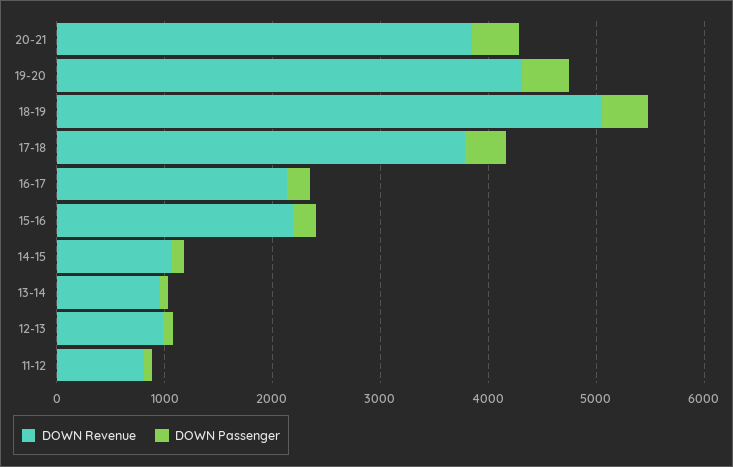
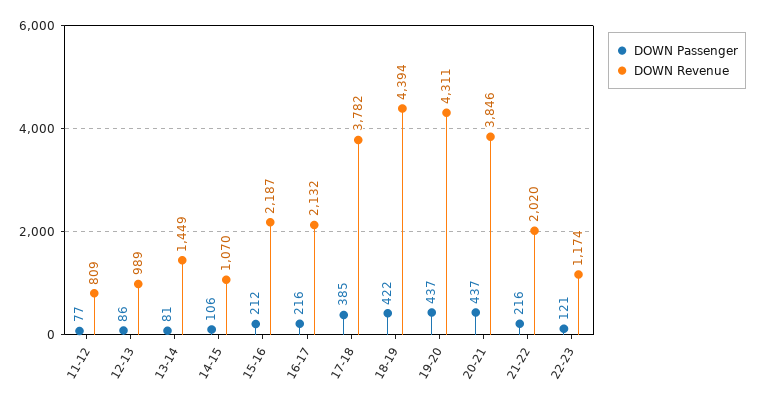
DOWN Revenue, 18-19: 5000 -> 4394
DOWN Revenue, 13-14: 1000 -> 1449
DOWN Passenger, 21-22: none -> 216
DOWN Revenue, 21-22: none -> 2020
DOWN Passenger, 22-23: none -> 121
DOWN Revenue, 22-23: none -> 1174

